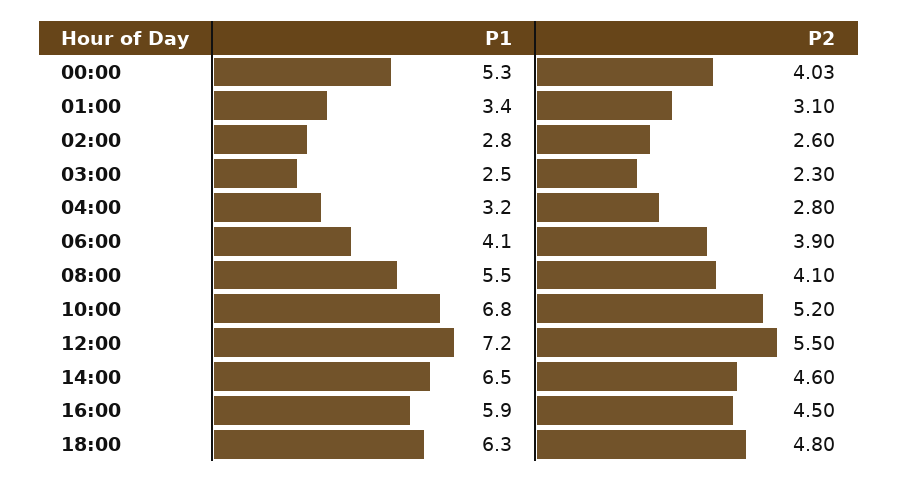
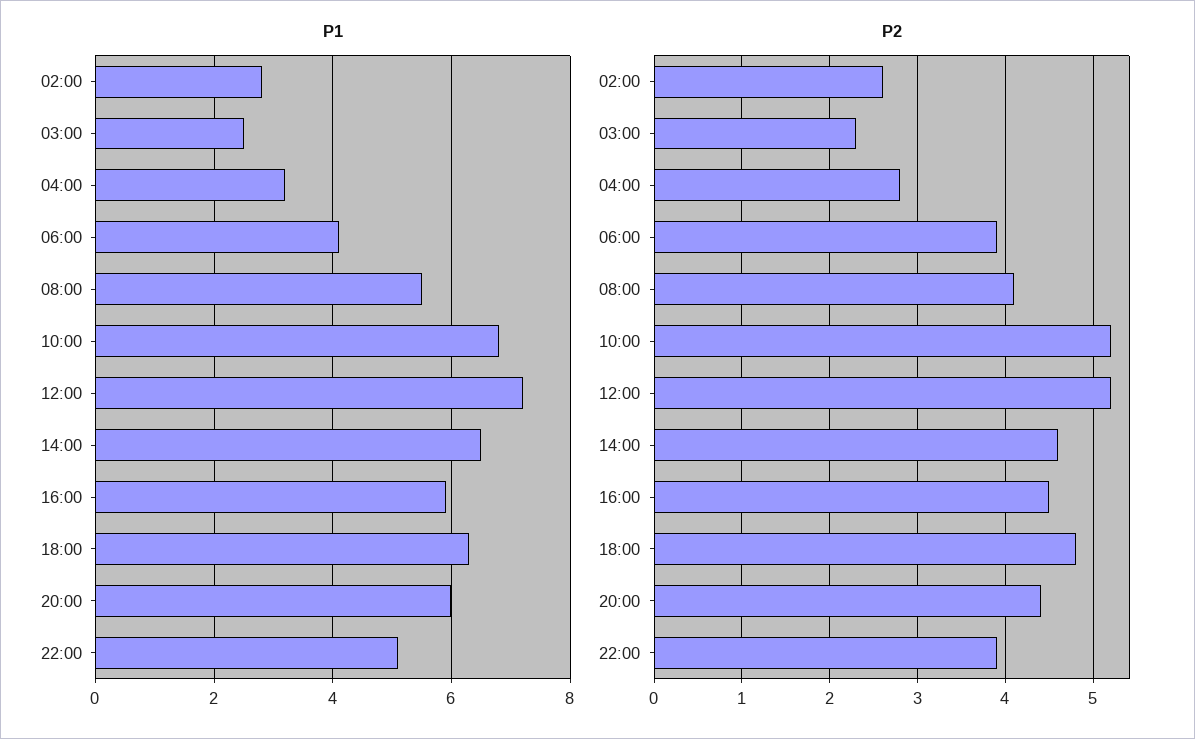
P1, 00:00: 5.3 -> none
P2, 00:00: 4.03 -> none
P1, 01:00: 3.4 -> none
P2, 01:00: 3.1 -> none
P2, 12:00: 5.5 -> 5.2
P1, 20:00: none -> 6
P1, 22:00: none -> 5
P2, 20:00: none -> 4.4
P2, 22:00: none -> 3.9

